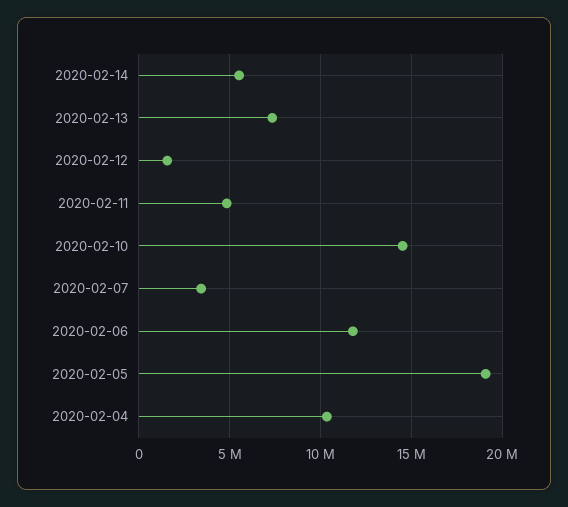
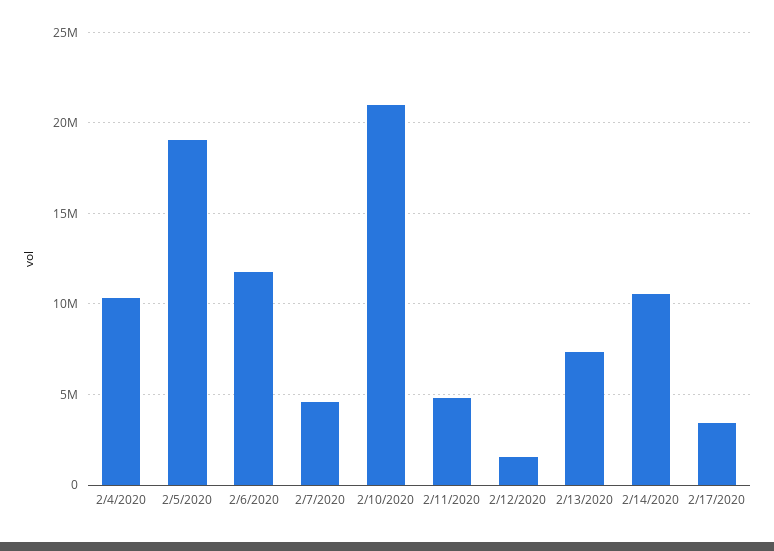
2020-02-14: 5500000 -> 10500000
2020-02-10: 14500000 -> 21000000
2020-02-07: 3500000 -> 4500000
2/17/2020: none -> 3500000

